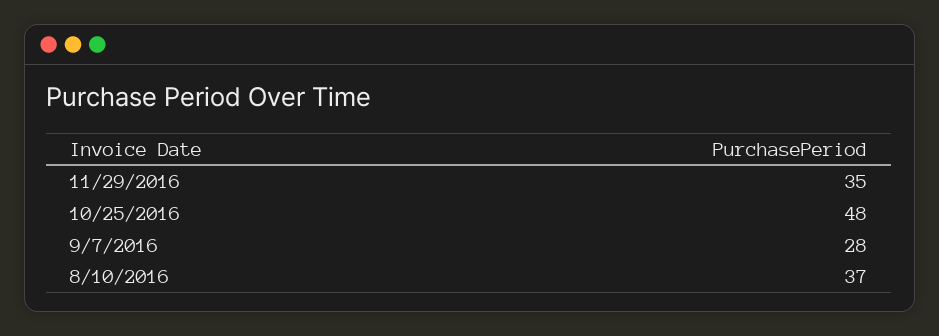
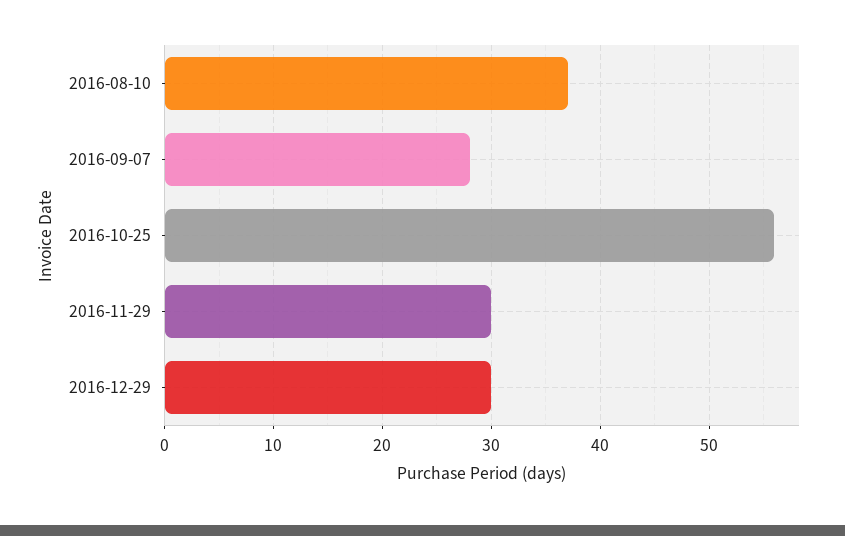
11/29/2016: 35 -> 30
10/25/2016: 48 -> 56
2016-12-29: none -> 30

